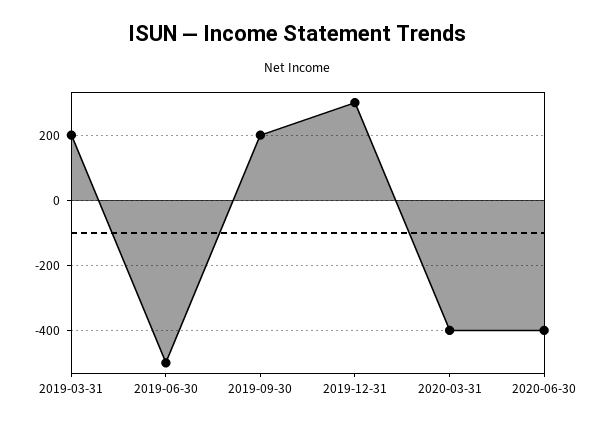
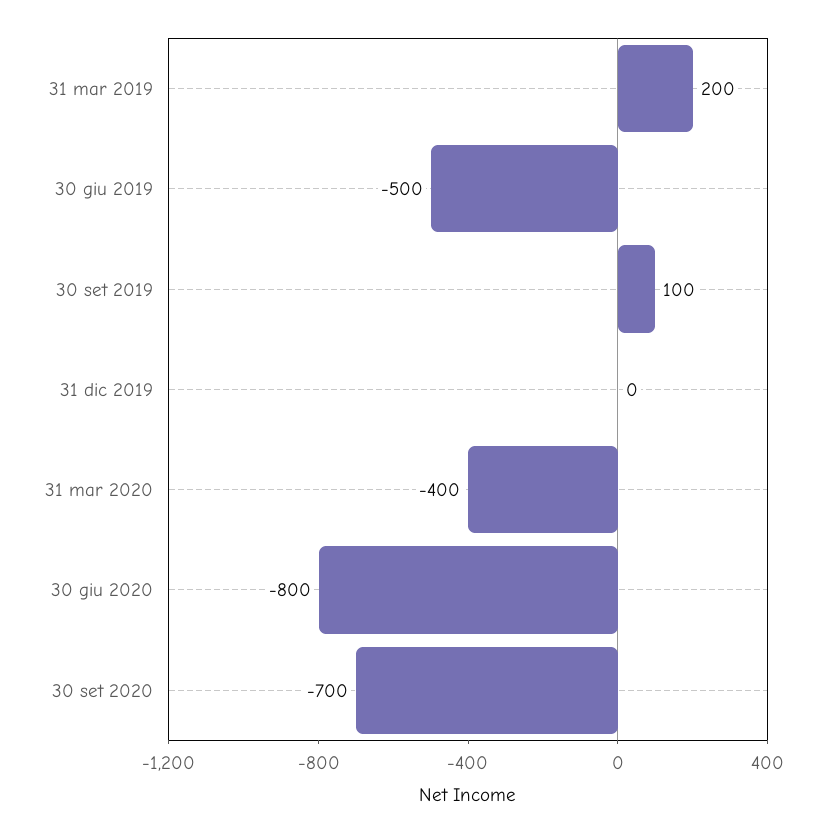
2019-09-30: 200 -> 100
2019-12-31: 300 -> 0
2020-06-30: -400 -> -800
30 set 2020: none -> -700

